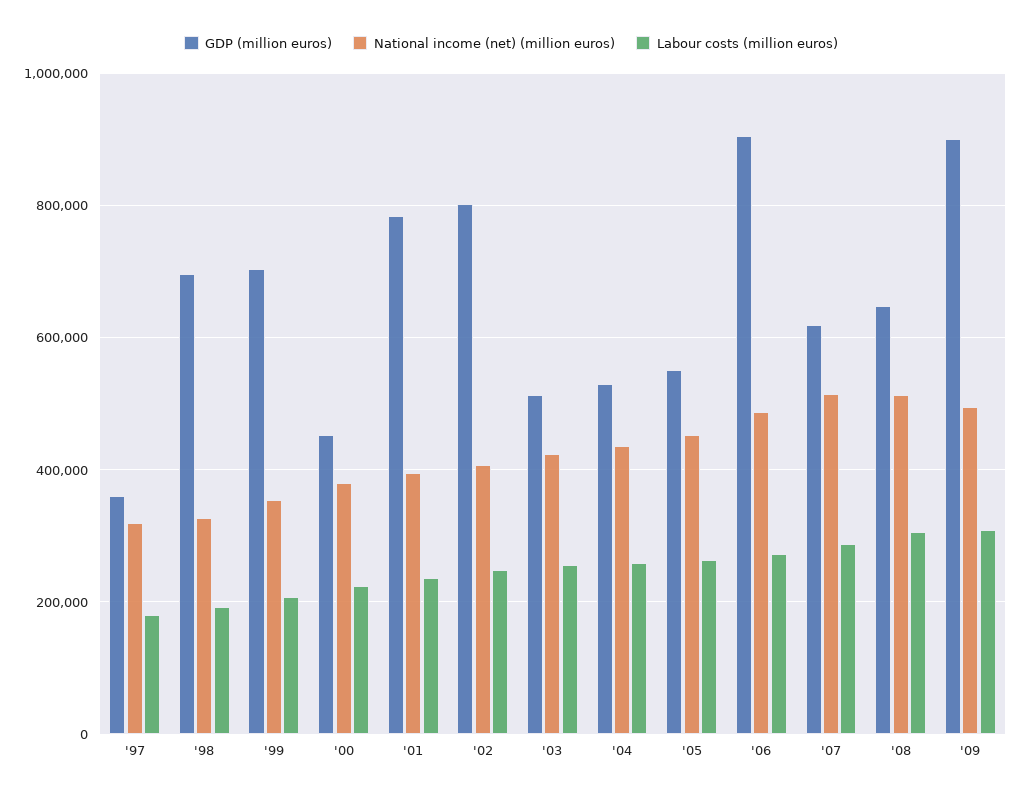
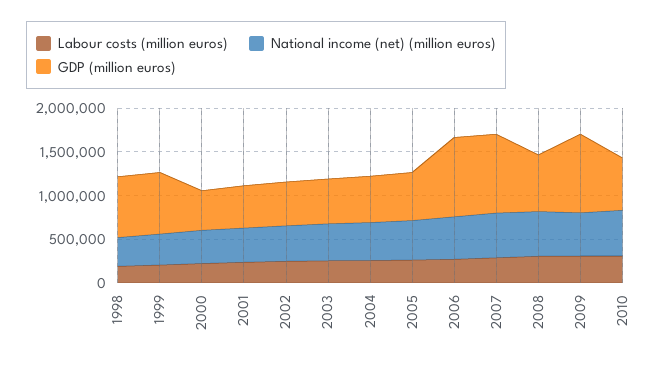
GDP (million euros), '97: 360000 -> none
National income (net) (million euros), '97: 320000 -> none
Labour costs (million euros), '97: 180000 -> none
GDP (million euros), '01: 780000 -> 500000
GDP (million euros), '02: 800000 -> 500000
GDP (million euros), '07: 620000 -> 900000
Labour costs (million euros), 2010: none -> 300000
National income (net) (million euros), 2010: none -> 500000
GDP (million euros), 2010: none -> 600000

